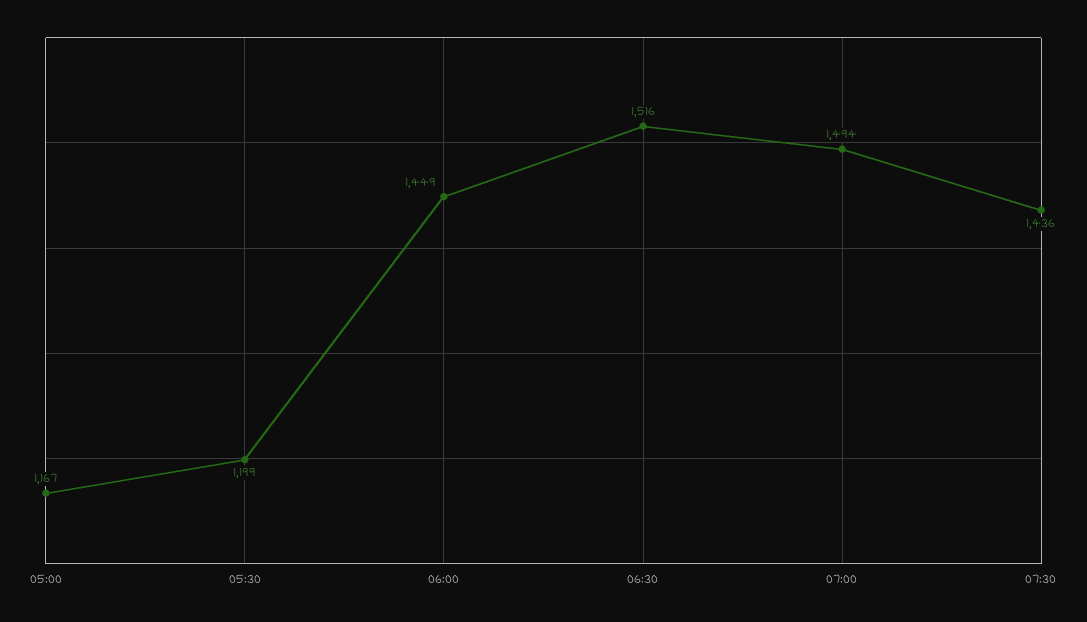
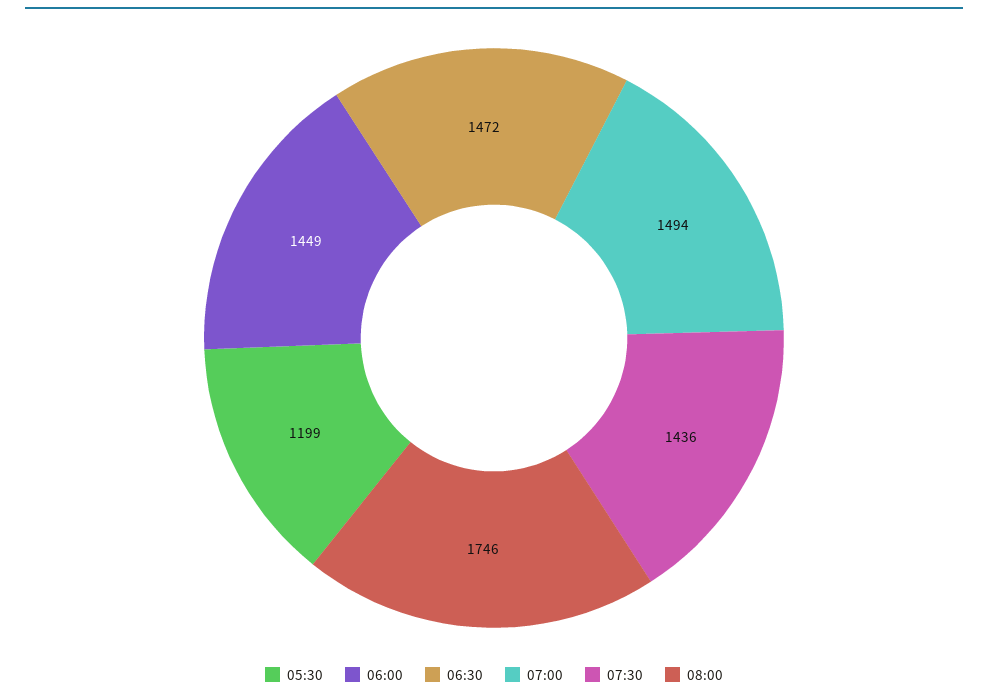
05:00: 1167 -> none
06:30: 1516 -> 1472
08:00: none -> 1746

